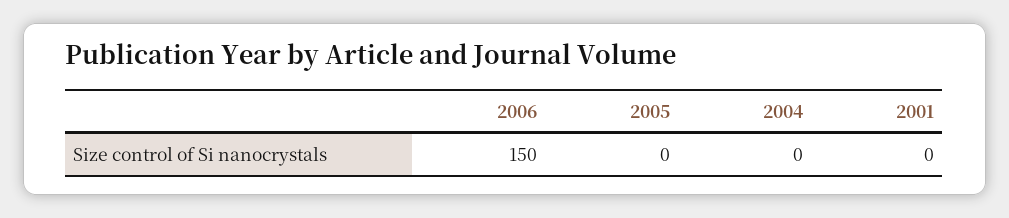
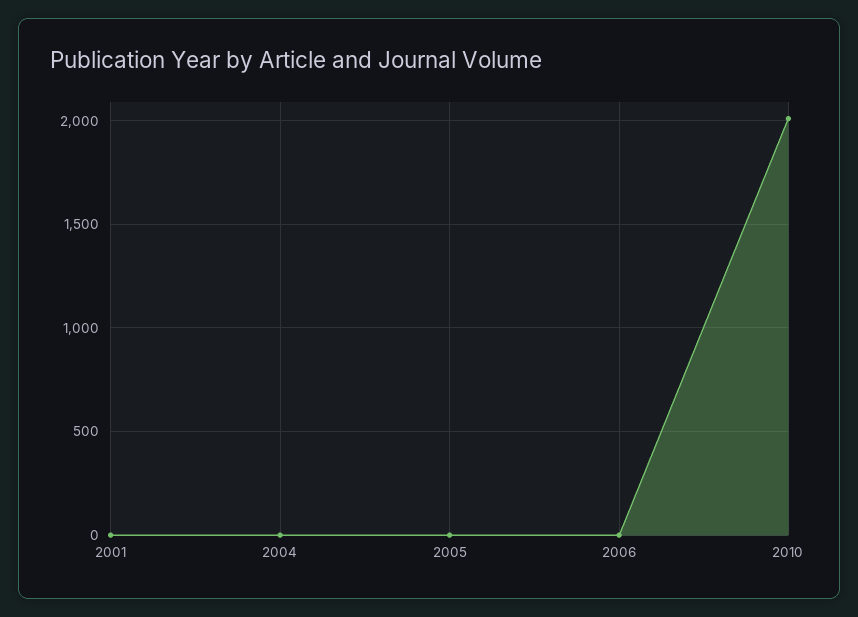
2006: 150 -> 0
2010: none -> 2000

